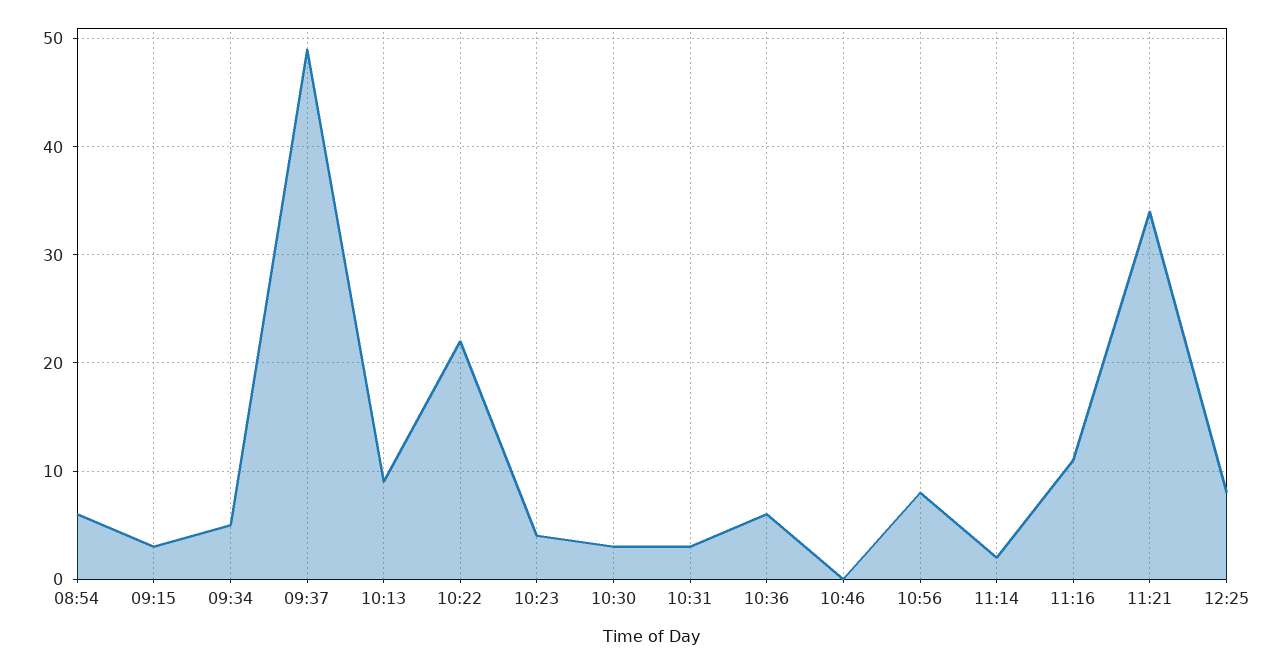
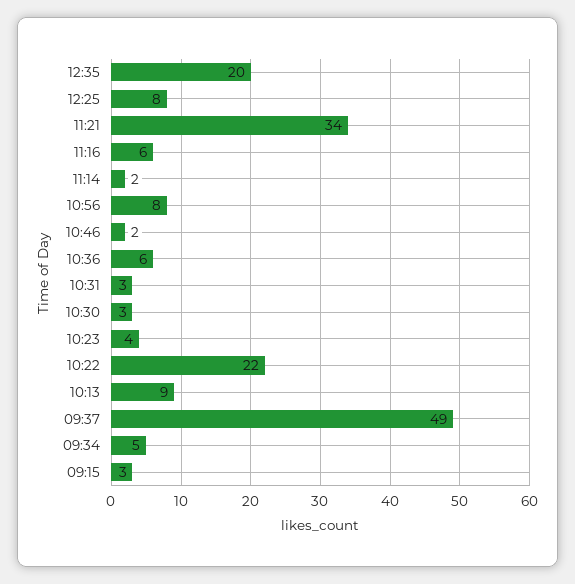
08:54: 6 -> none
10:46: 0 -> 2
11:16: 11 -> 6
12:35: none -> 20

